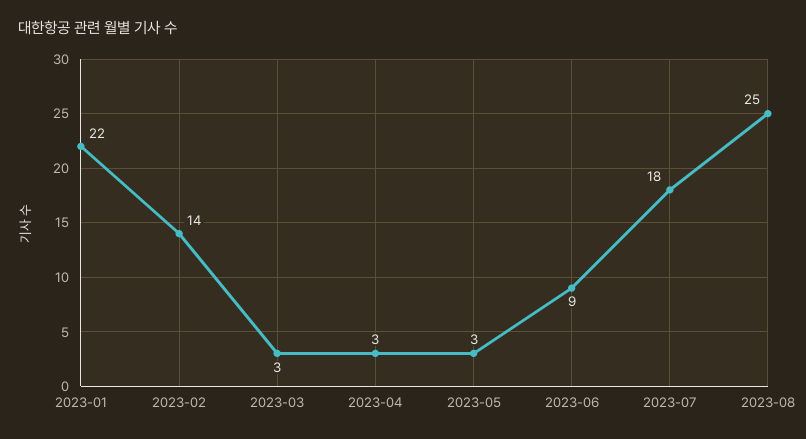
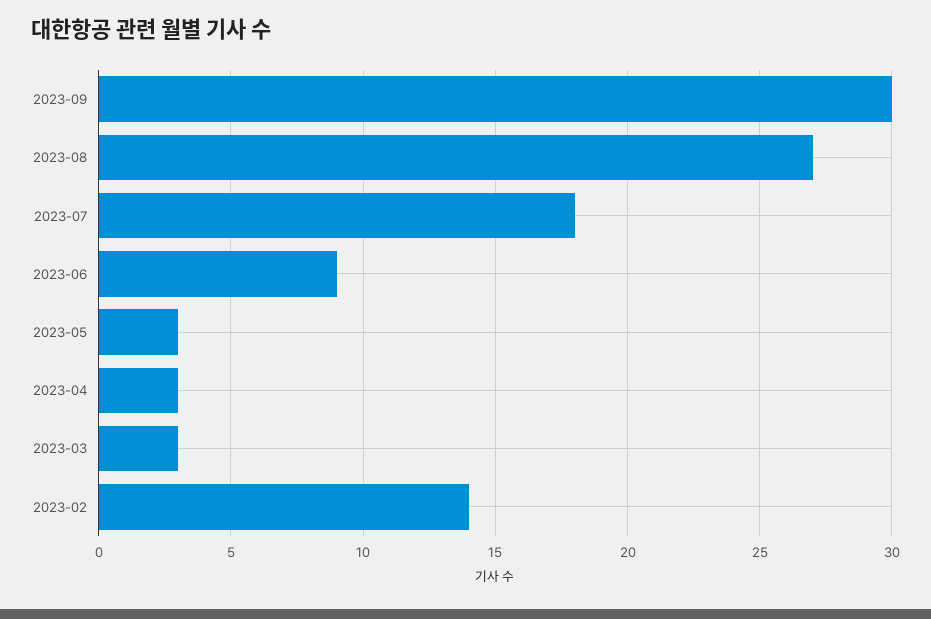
2023-01: 22 -> none
2023-08: 25 -> 27
2023-09: none -> 30

